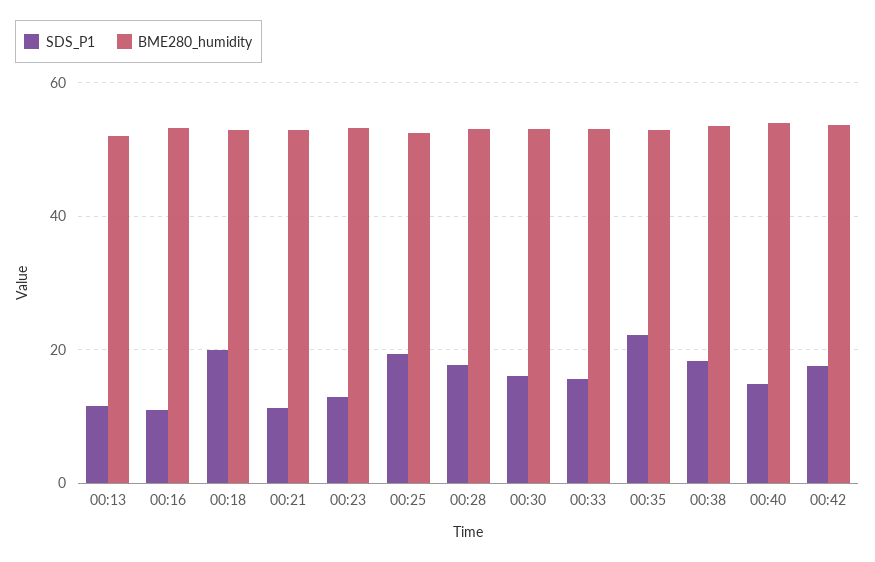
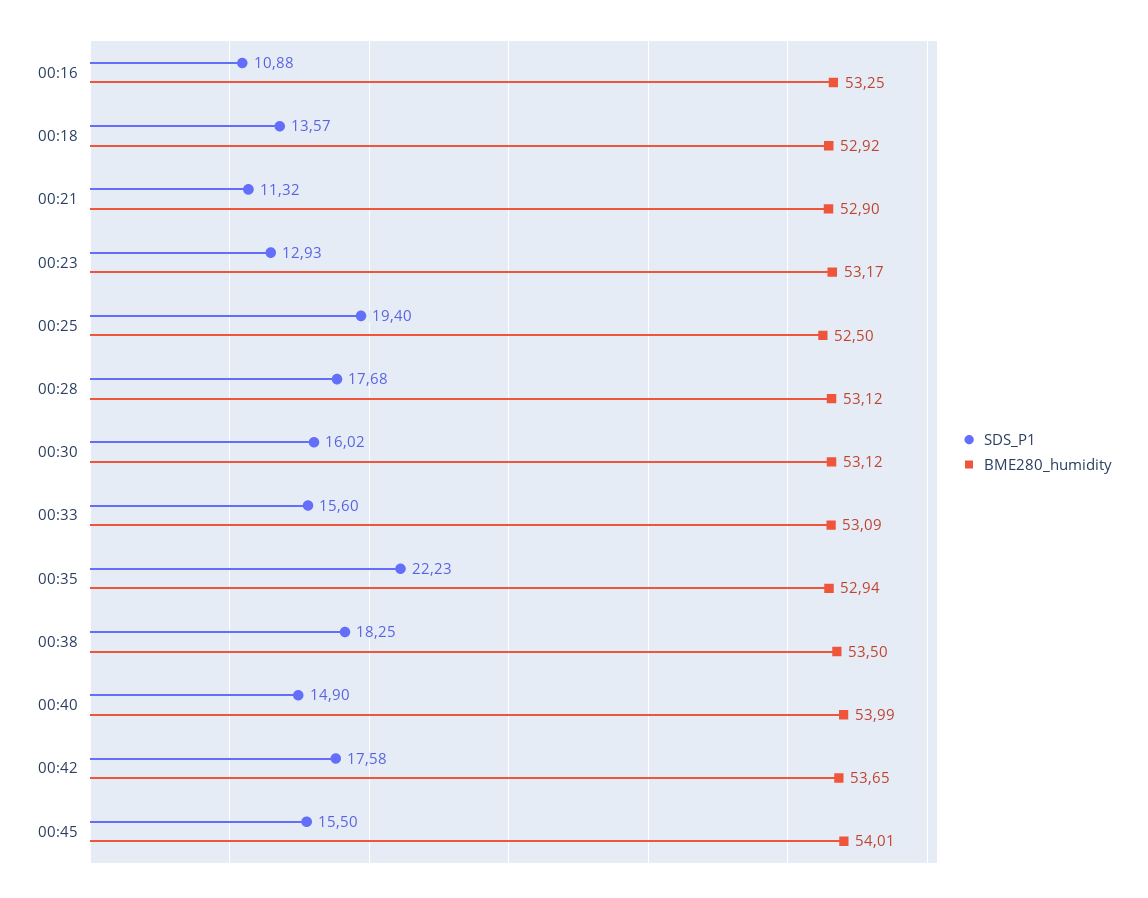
SDS_P1, 00:13: 12 -> none
BME280_humidity, 00:13: 52 -> none
SDS_P1, 00:18: 20 -> 13.57
SDS_P1, 00:45: none -> 15.5
BME280_humidity, 00:45: none -> 54.01

